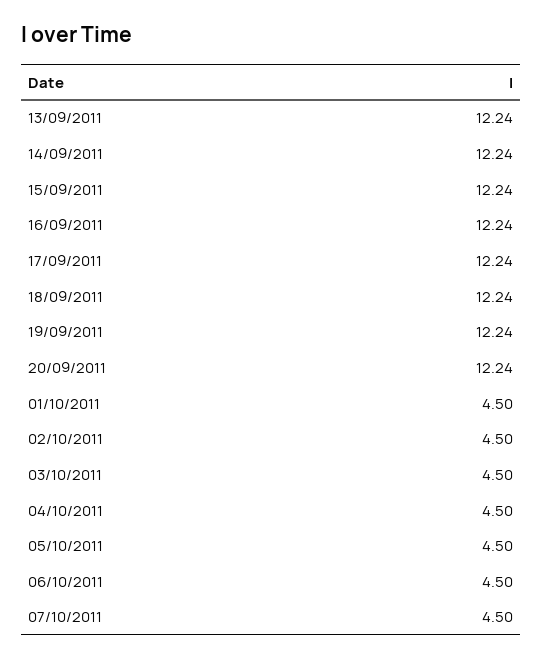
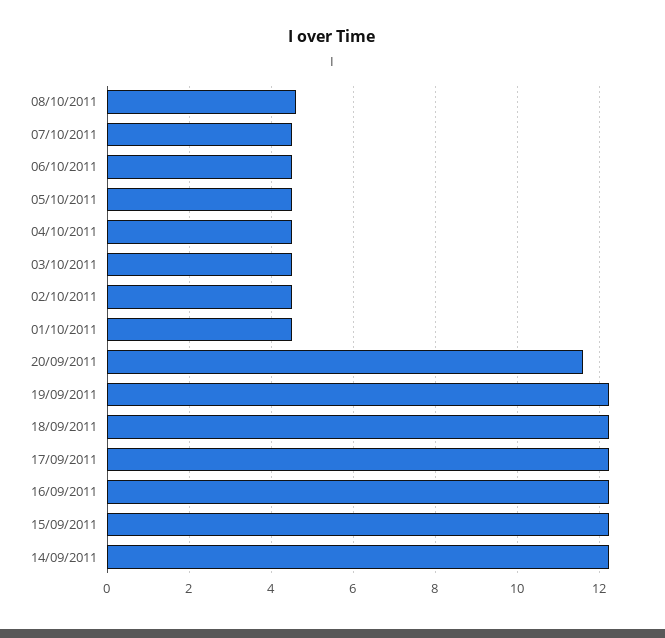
13/09/2011: 12.24 -> none
20/09/2011: 12.24 -> 11.6
08/10/2011: none -> 4.6

